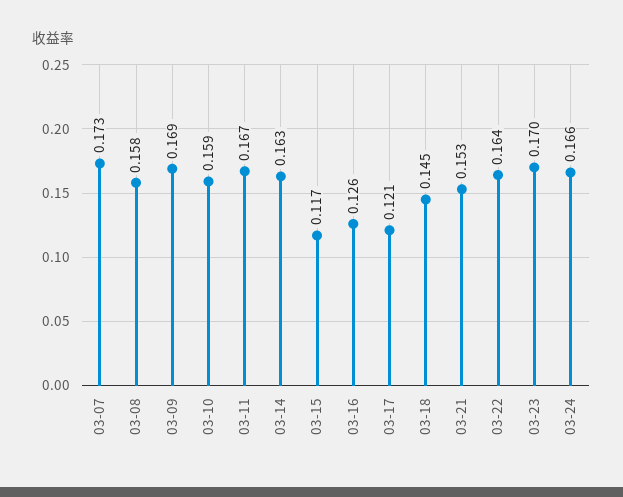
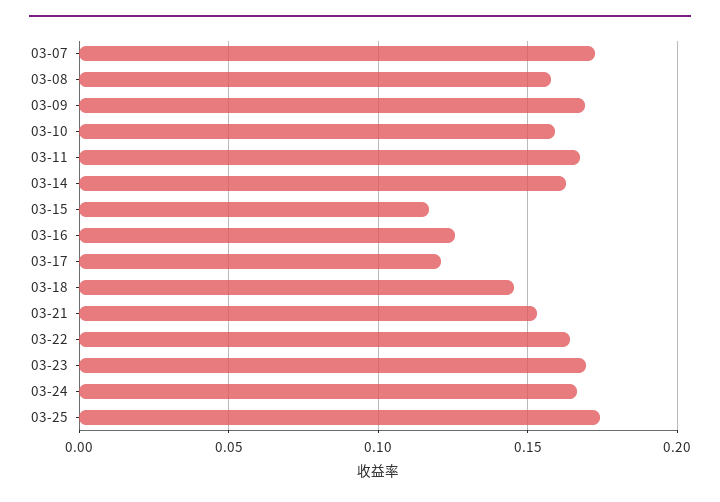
03-25: none -> 0.175

